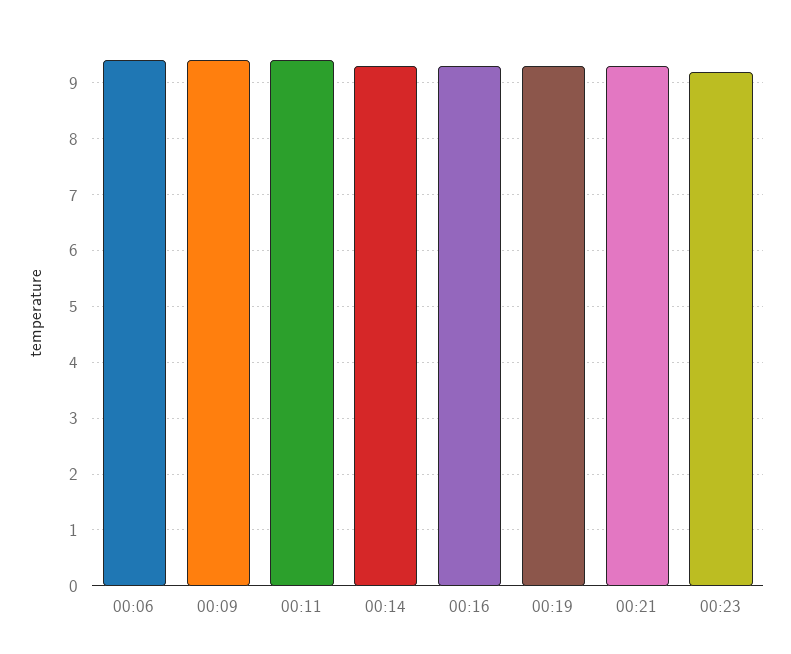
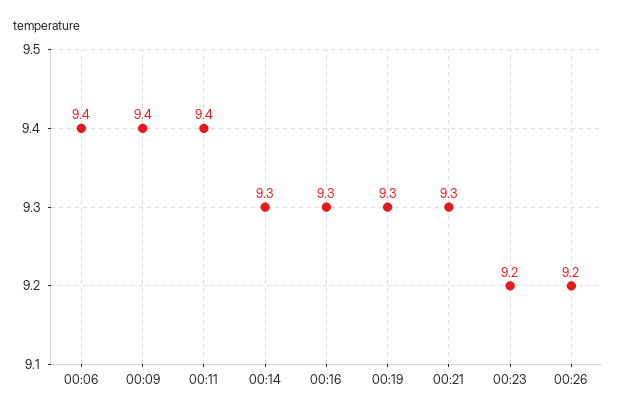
00:26: none -> 9.2

